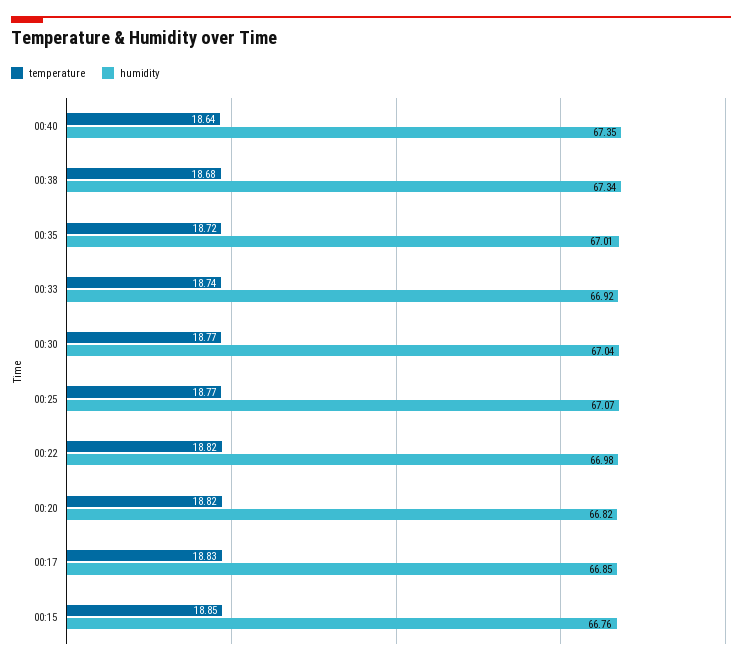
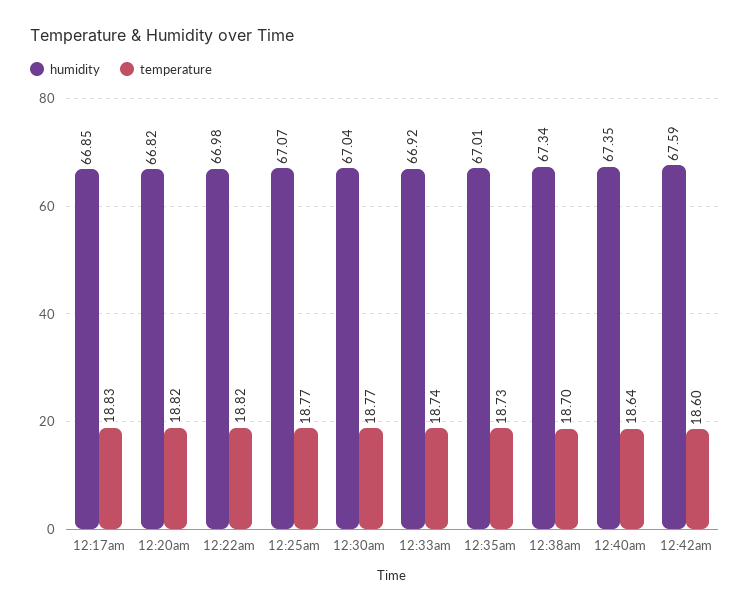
temperature, 00:38: 18.68 -> 18.7
temperature, 00:35: 18.72 -> 18.73
temperature, 00:15: 18.85 -> none
humidity, 00:15: 66.76 -> none
humidity, 12:42am: none -> 67.59
temperature, 12:42am: none -> 18.6

